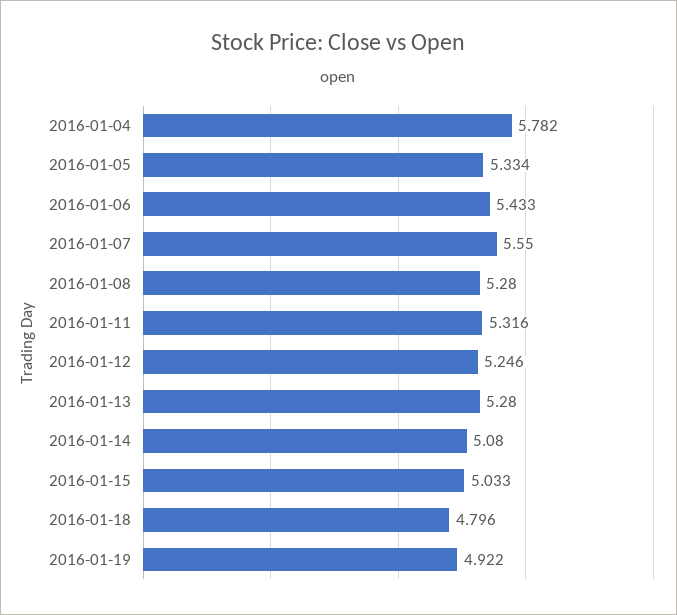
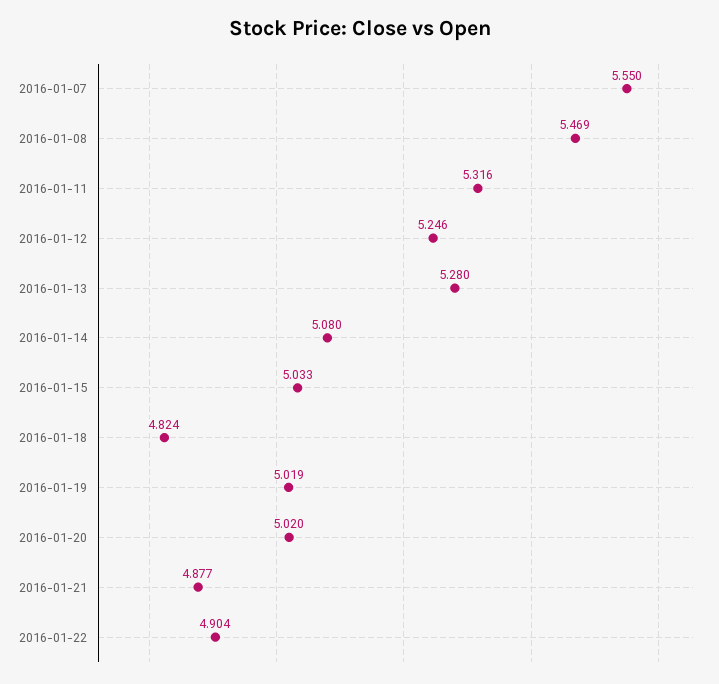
2016-01-04: 5.782 -> none
2016-01-05: 5.334 -> none
2016-01-06: 5.433 -> none
2016-01-08: 5.28 -> 5.469
2016-01-18: 4.796 -> 4.824
2016-01-19: 4.922 -> 5.019
2016-01-20: none -> 5.02
2016-01-21: none -> 4.877
2016-01-22: none -> 4.904

